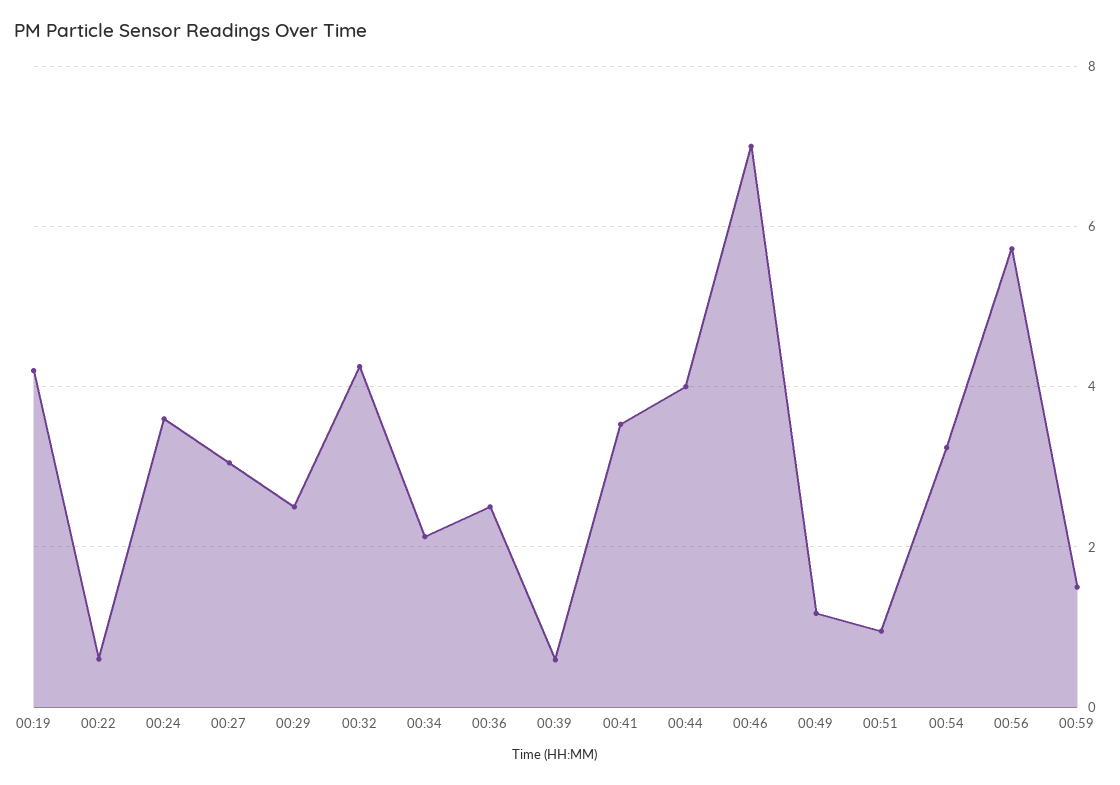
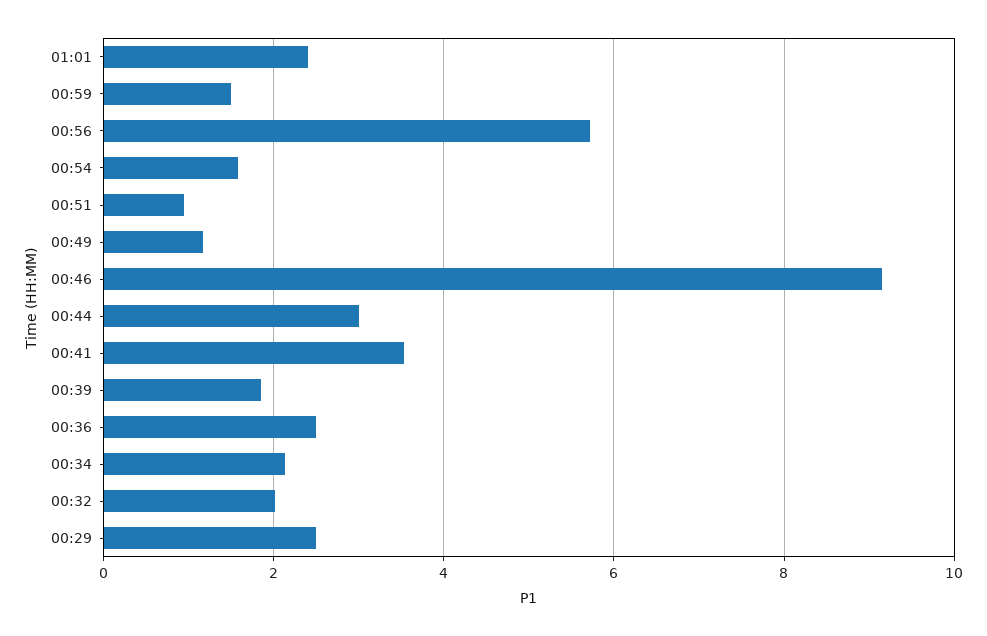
00:19: 4.2 -> none
00:22: 0.6 -> none
00:24: 3.6 -> none
00:27: 3 -> none
00:32: 4.2 -> 2
00:39: 0.6 -> 1.8
00:44: 4 -> 3
00:46: 7 -> 9.2
00:54: 3.2 -> 1.6
01:01: none -> 2.4

